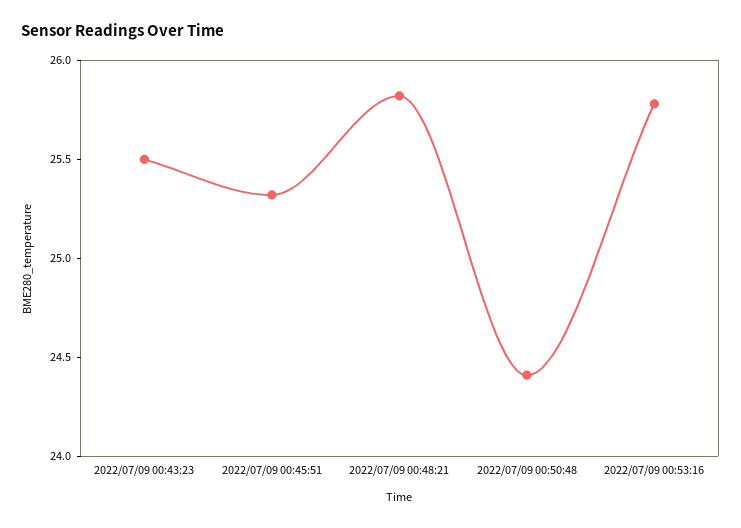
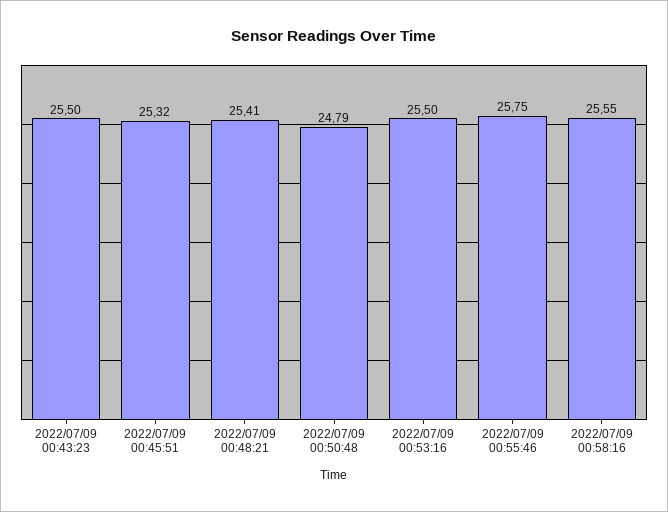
2022/07/09 00:48:21: 25.8 -> 25.41
2022/07/09 00:50:48: 24.4 -> 24.79
2022/07/09 00:53:16: 25.8 -> 25.5
2022/07/09 00:55:46: none -> 25.75
2022/07/09 00:58:16: none -> 25.55

